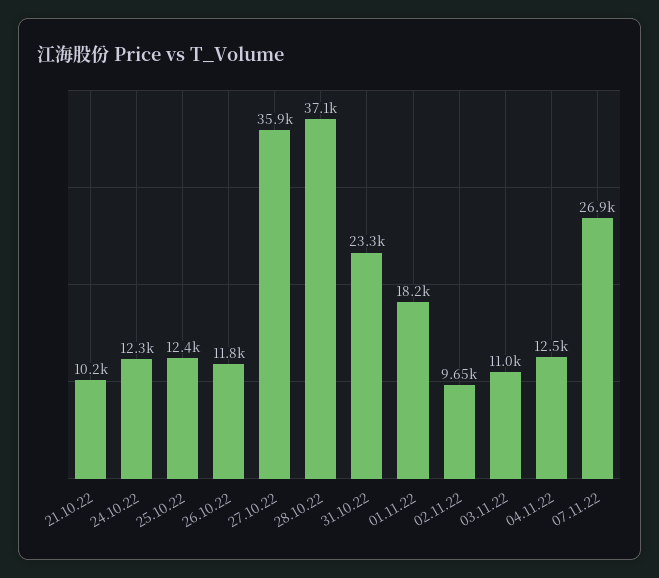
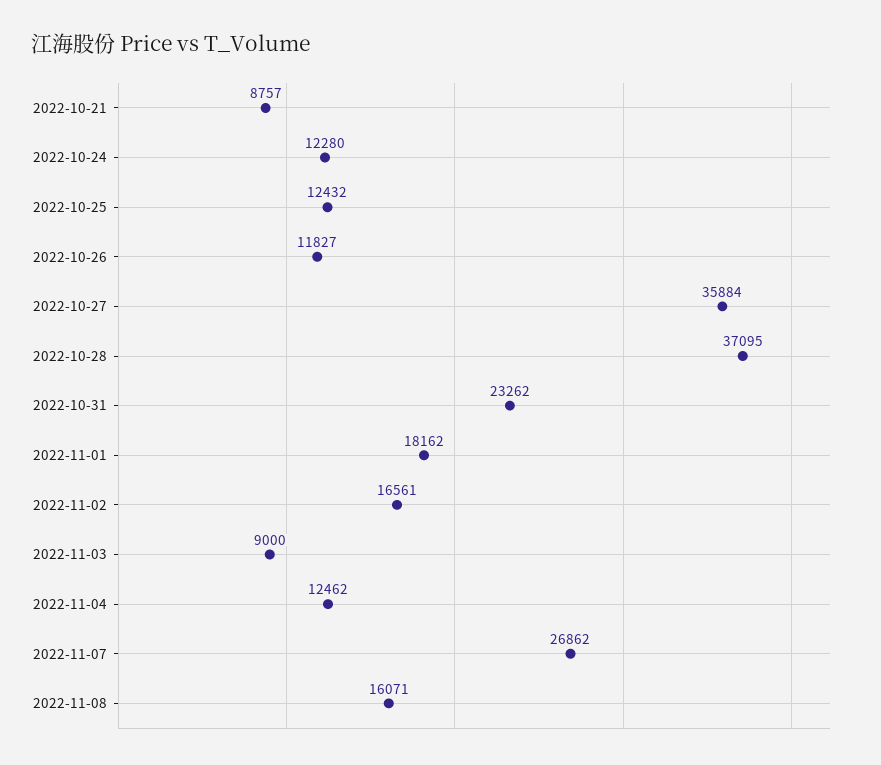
21.10.22: 10200 -> 8757
02.11.22: 9650 -> 16561
03.11.22: 11000 -> 9000
2022-11-08: none -> 16071

